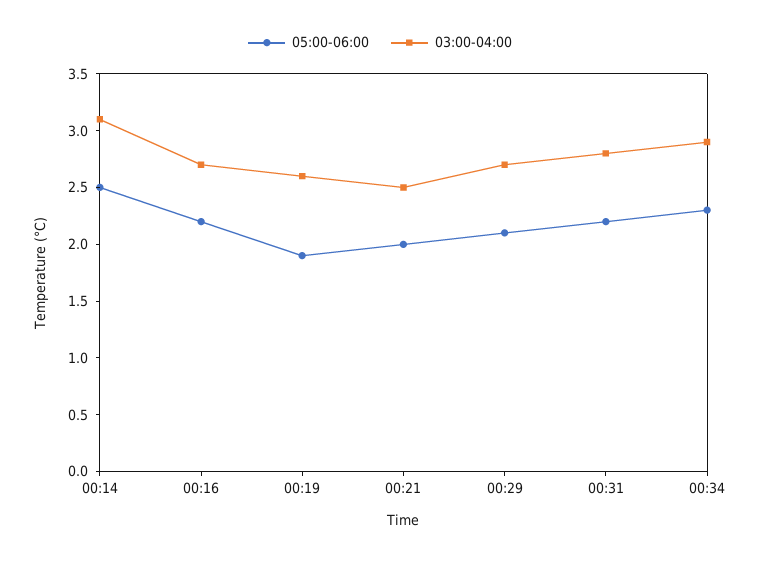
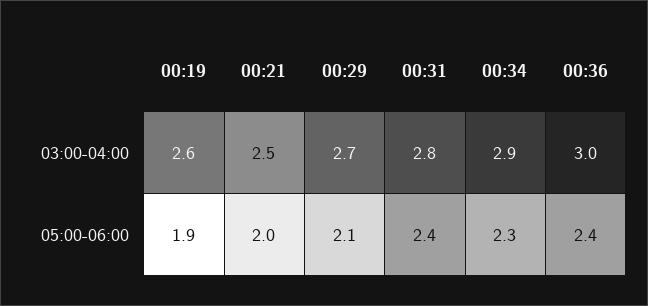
05:00-06:00, 00:14: 2.5 -> none
03:00-04:00, 00:14: 3.1 -> none
05:00-06:00, 00:16: 2.2 -> none
03:00-04:00, 00:16: 2.7 -> none
05:00-06:00, 00:31: 2.2 -> 2.4
03:00-04:00, 00:36: none -> 3
05:00-06:00, 00:36: none -> 2.4

